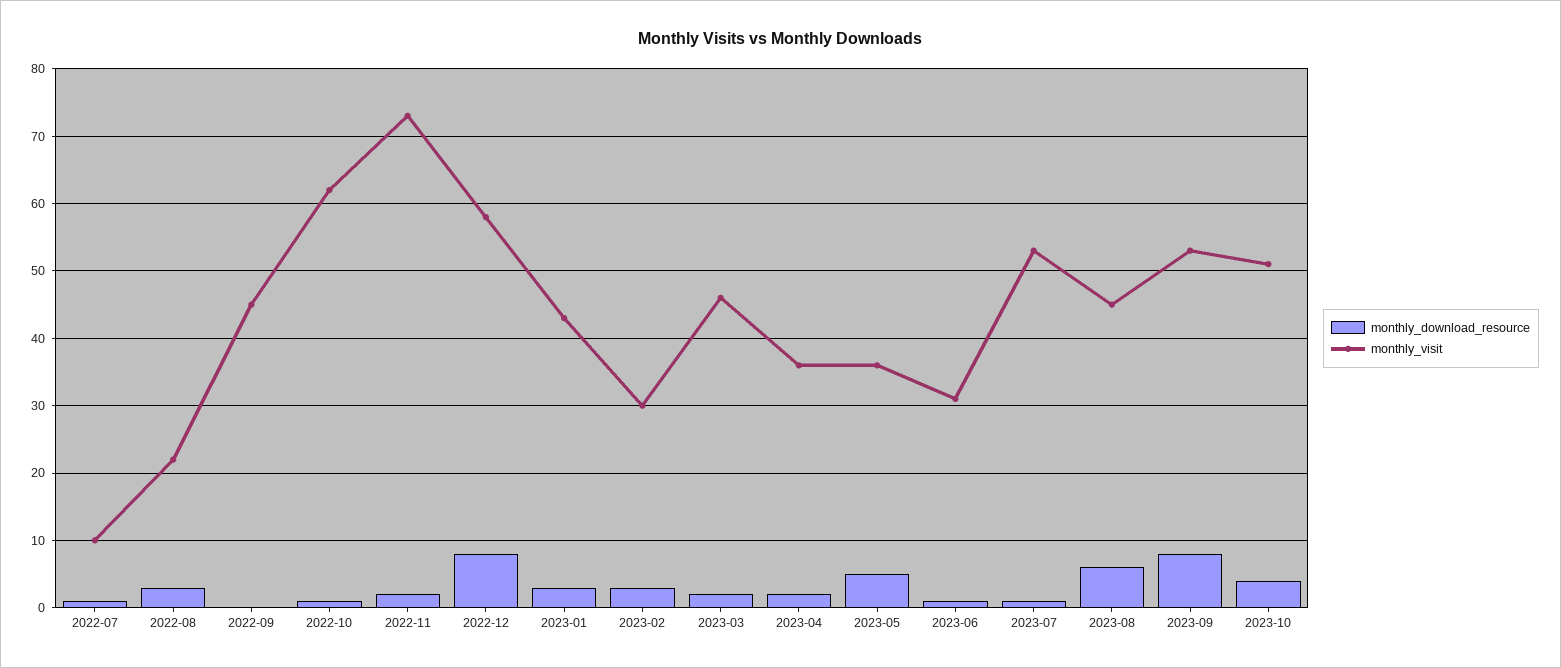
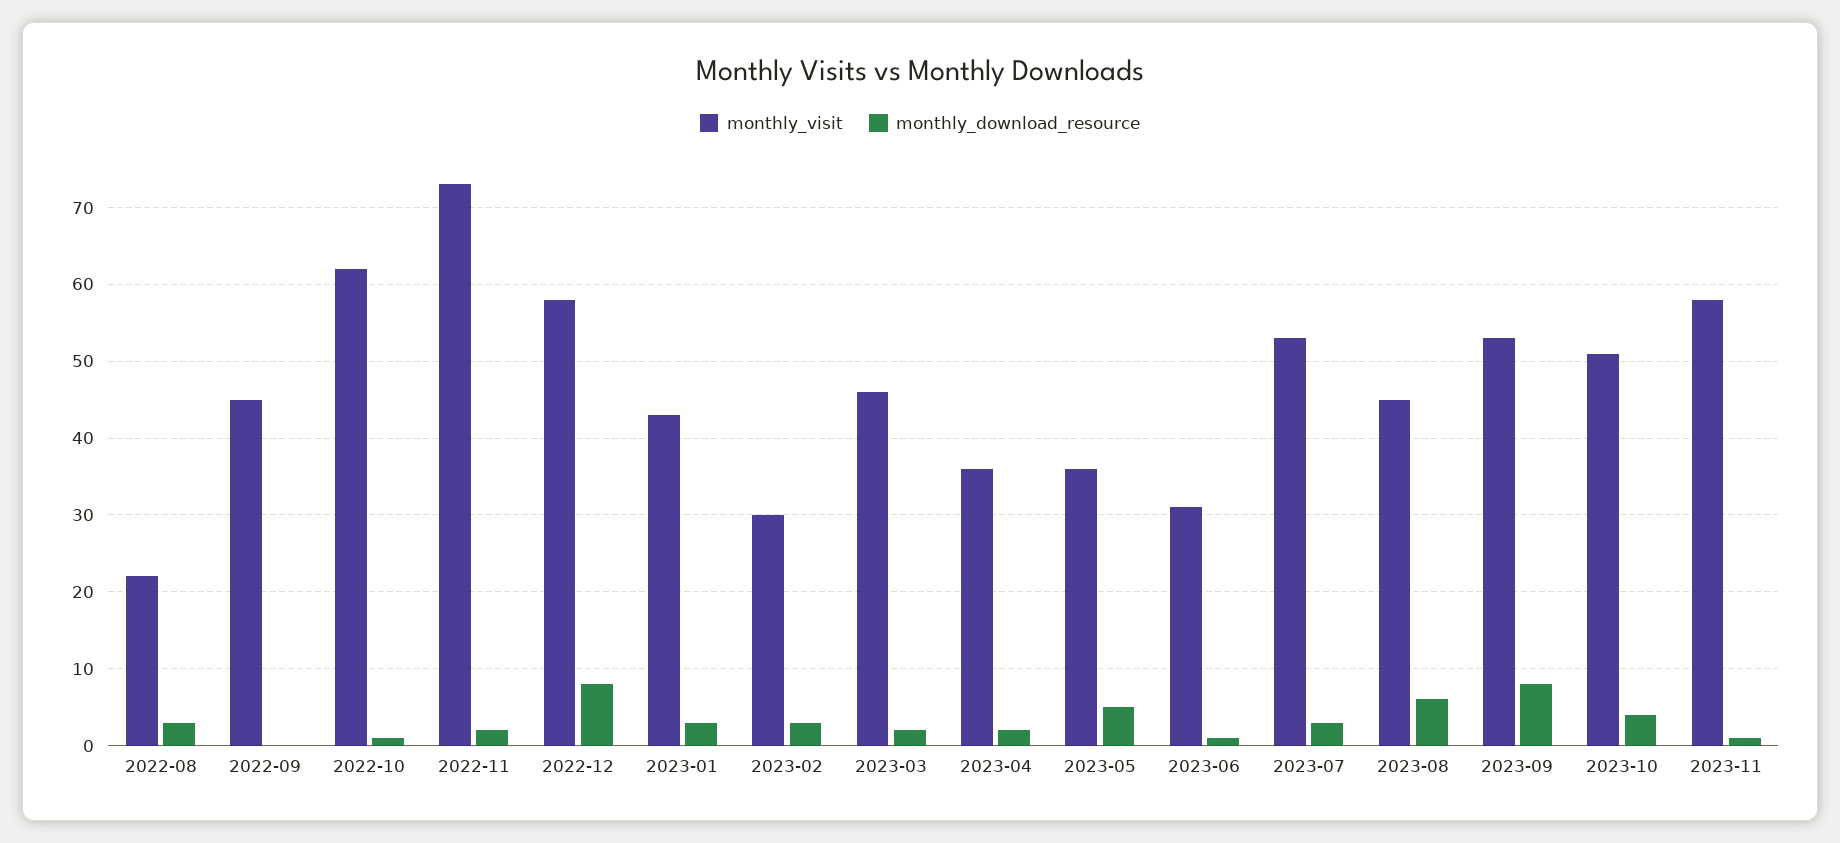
monthly_download_resource, 2022-07: 1 -> none
monthly_visit, 2022-07: 10 -> none
monthly_download_resource, 2023-07: 1 -> 3
monthly_visit, 2023-11: none -> 58
monthly_download_resource, 2023-11: none -> 1

